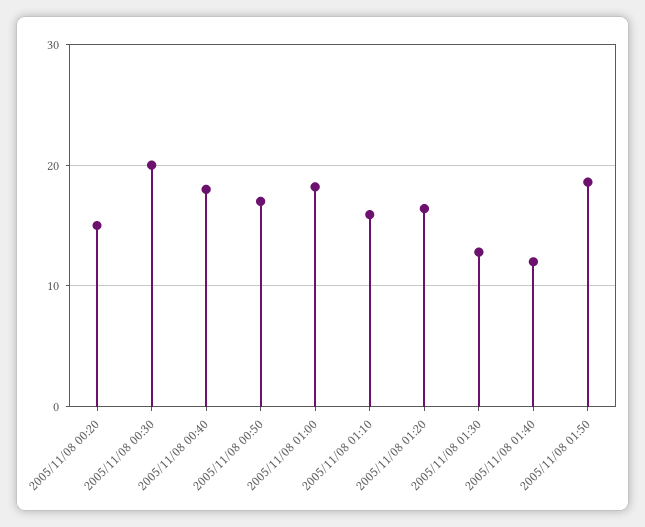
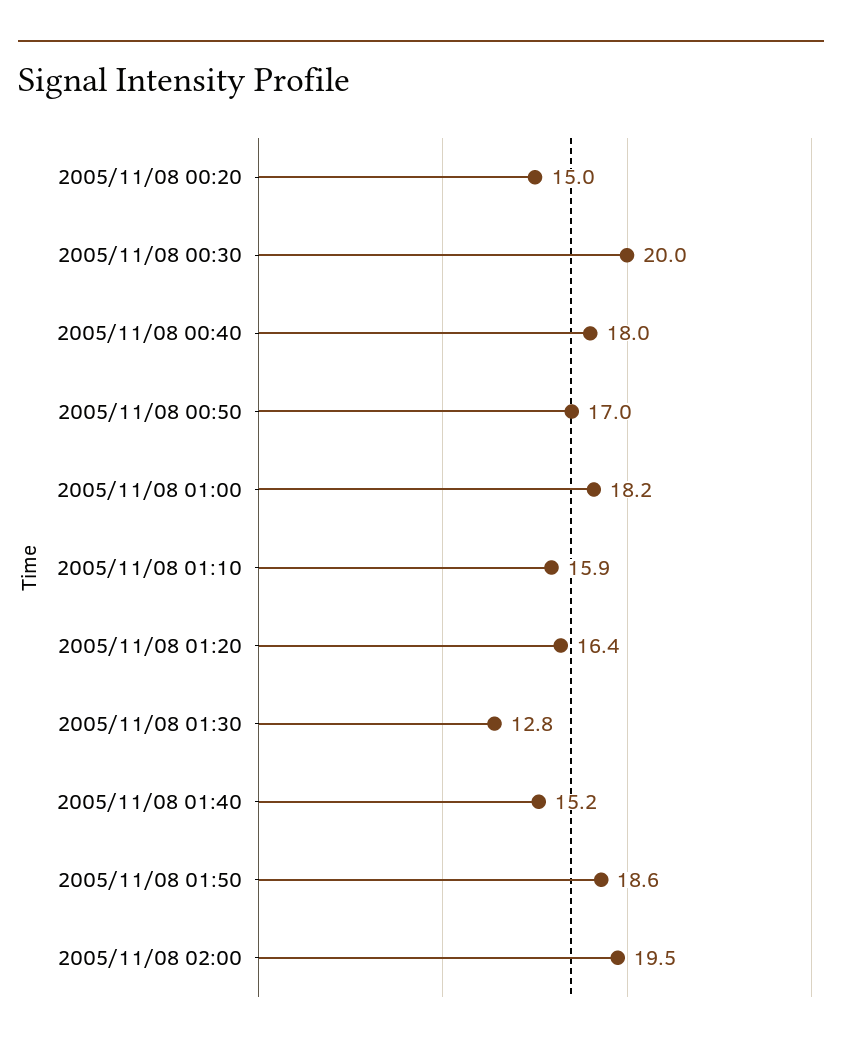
2005/11/08 01:40: 12 -> 15.2
2005/11/08 02:00: none -> 19.5

